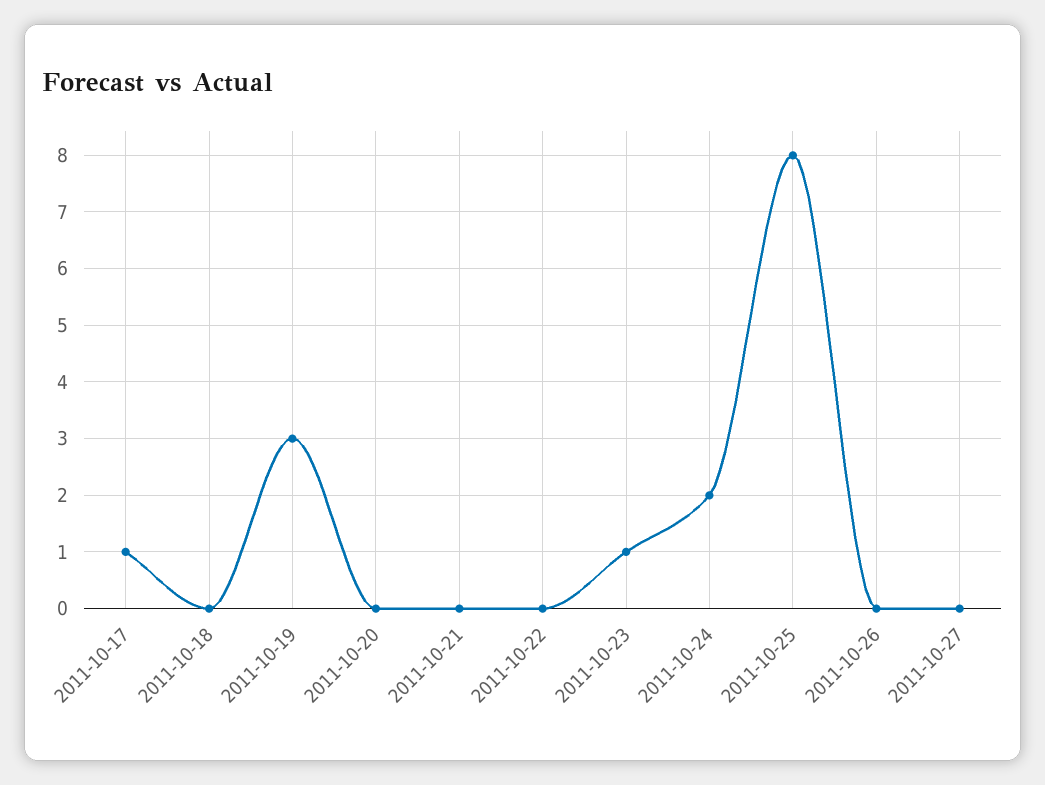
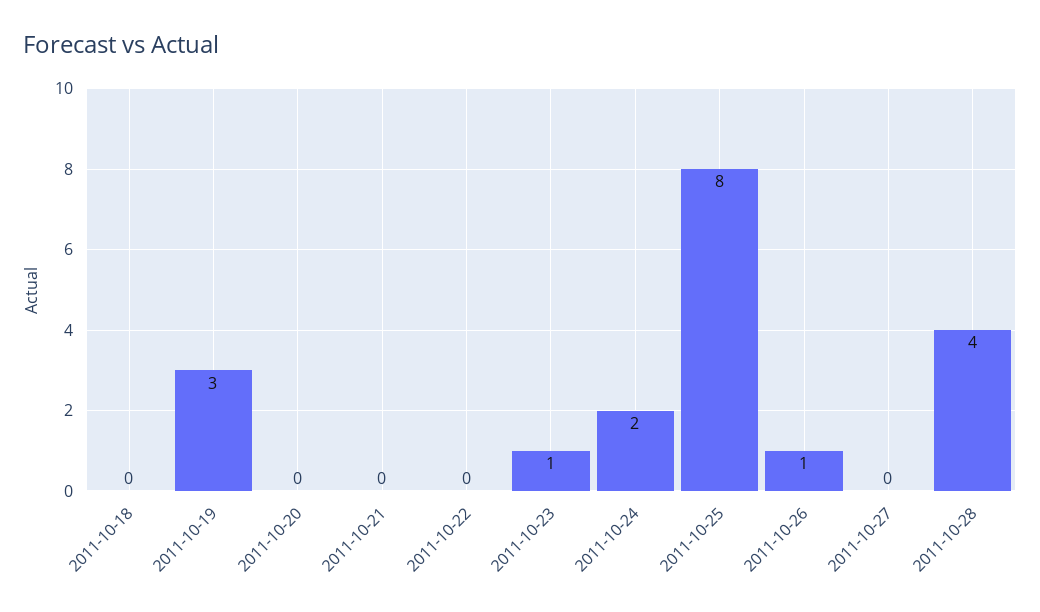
2011-10-17: 1 -> none
2011-10-26: 0 -> 1
2011-10-28: none -> 4

